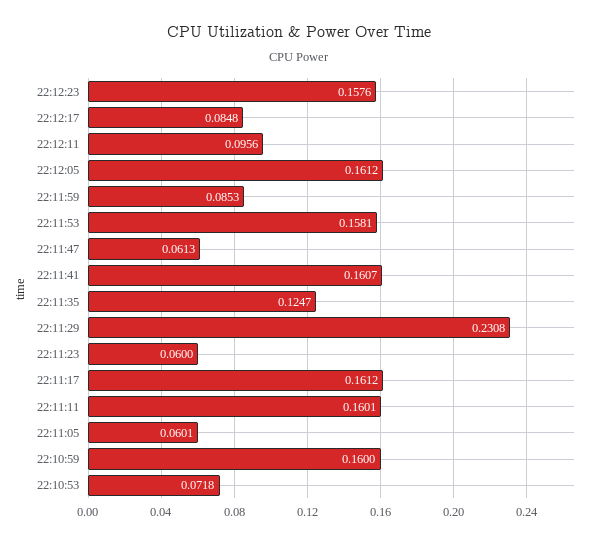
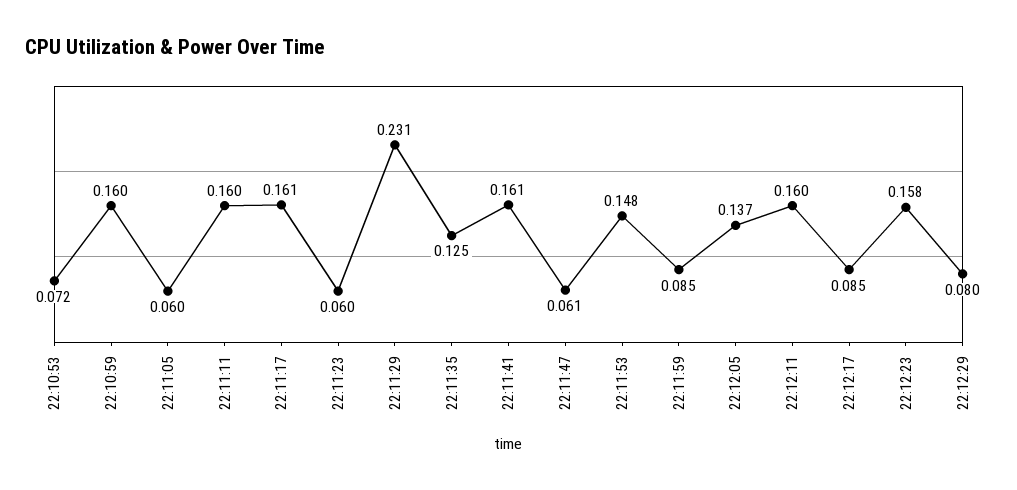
22:12:11: 0.0956 -> 0.16
22:12:05: 0.1612 -> 0.137
22:11:53: 0.1581 -> 0.148
22:12:29: none -> 0.08

